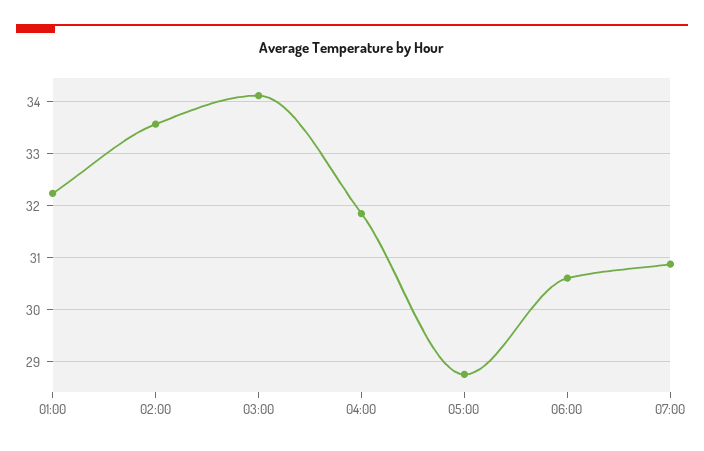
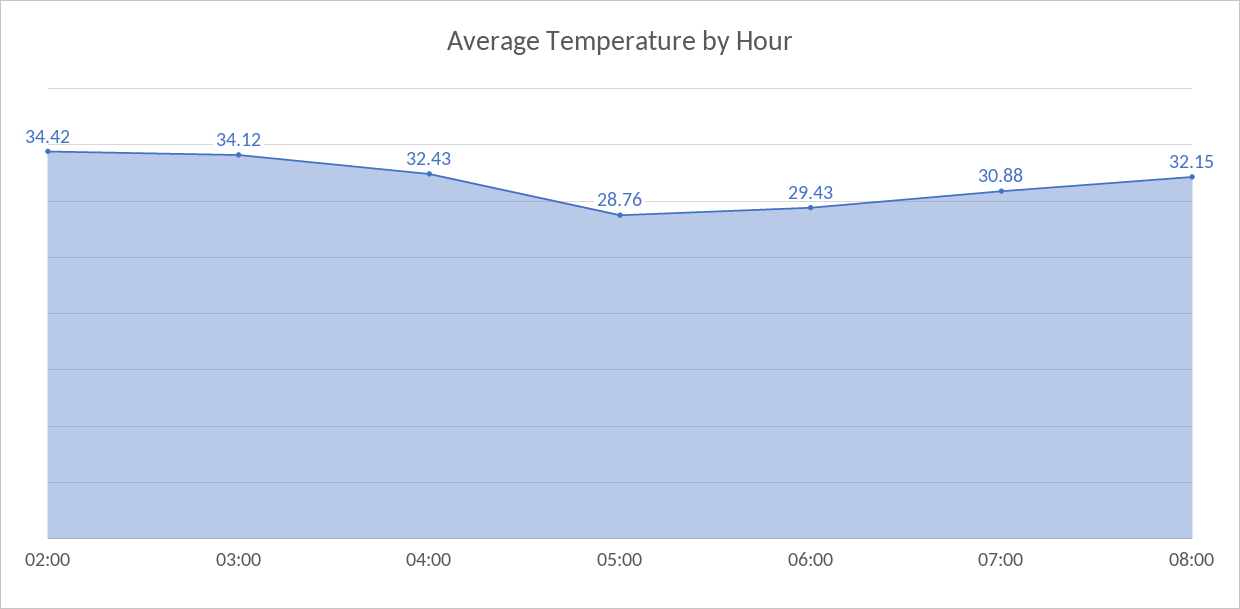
01:00: 32.2 -> none
02:00: 33.6 -> 34.42
04:00: 31.8 -> 32.43
06:00: 30.6 -> 29.43
08:00: none -> 32.15

